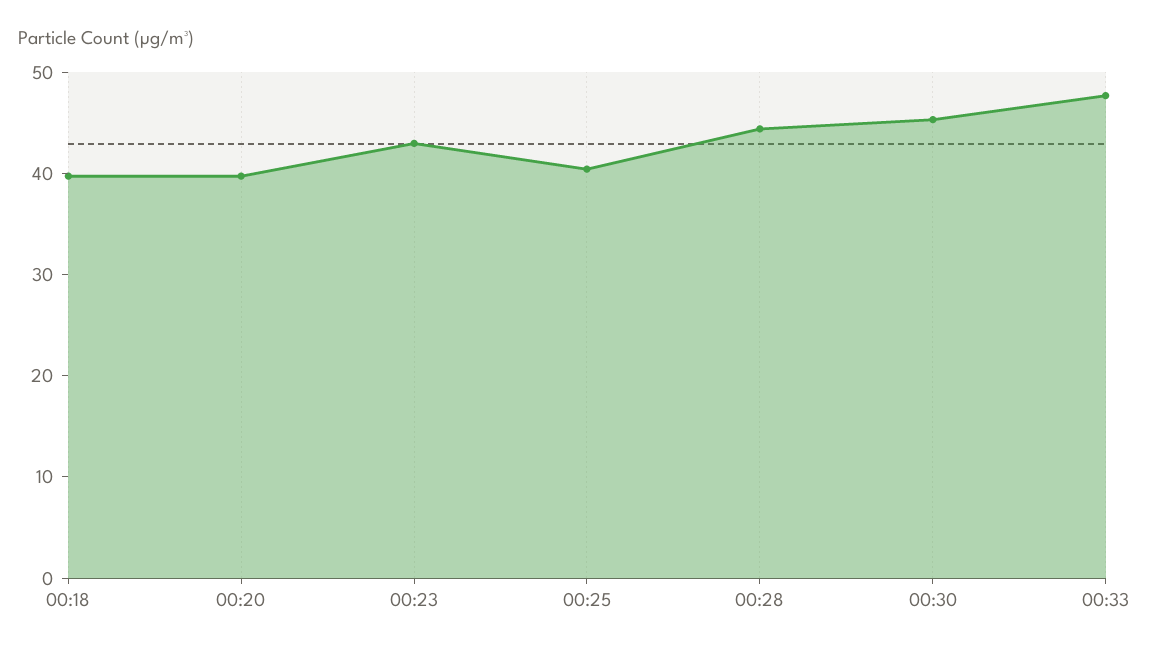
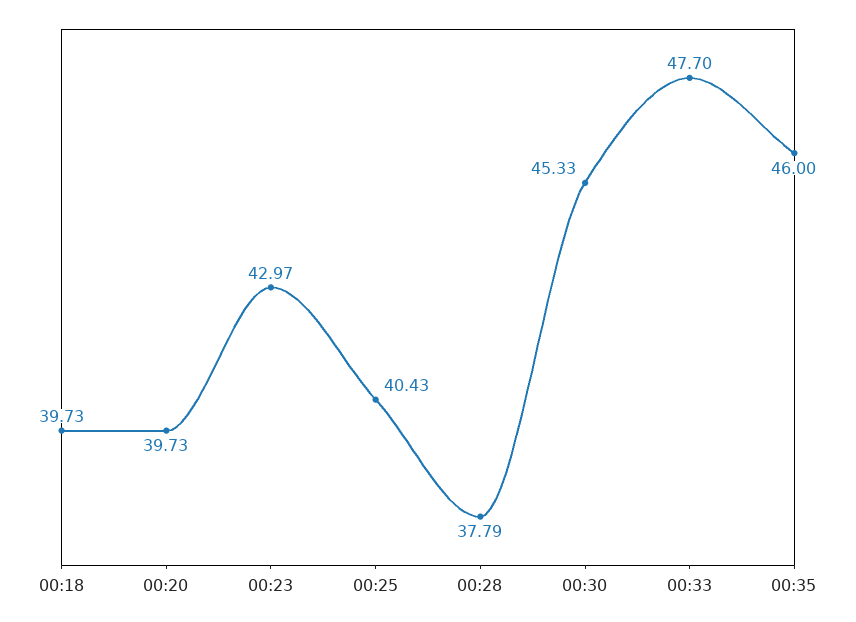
00:28: 44 -> 37.79
00:35: none -> 46

